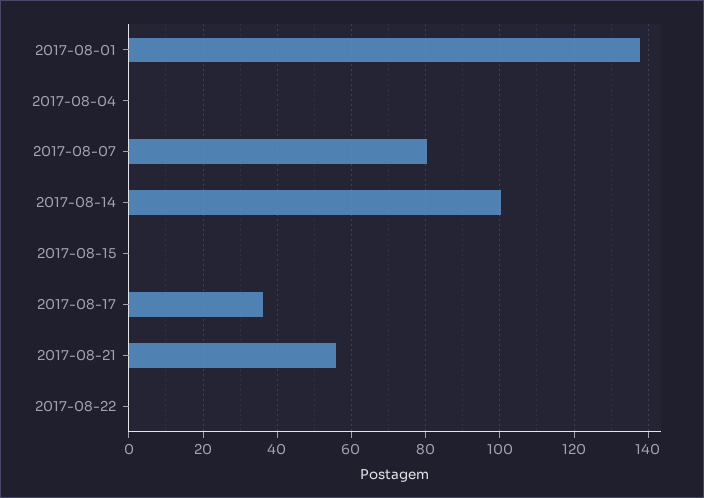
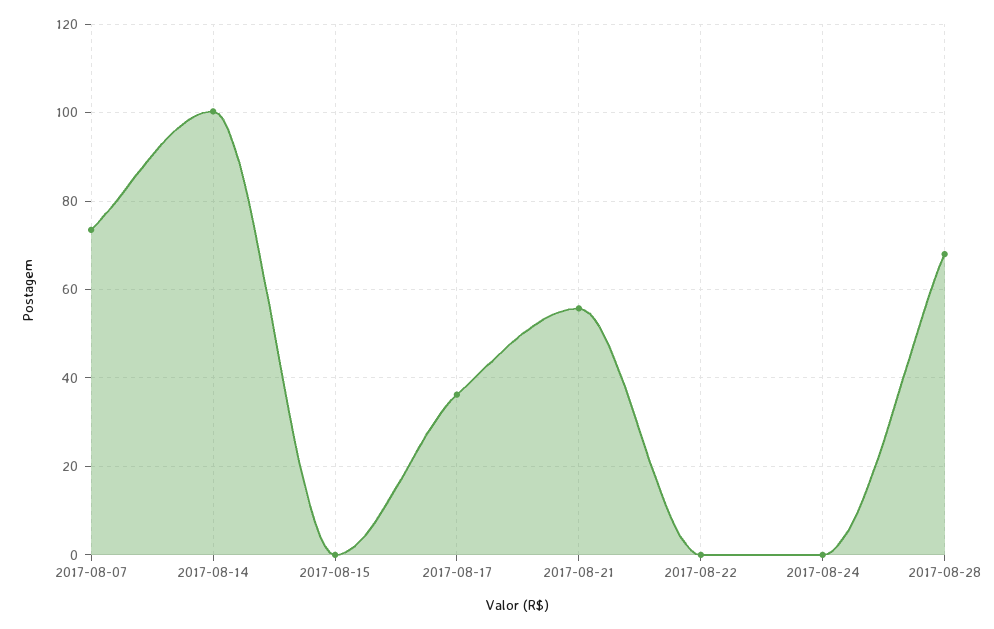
2017-08-01: 138 -> none
2017-08-04: 0 -> none
2017-08-07: 80 -> 74
2017-08-24: none -> 0
2017-08-28: none -> 68

